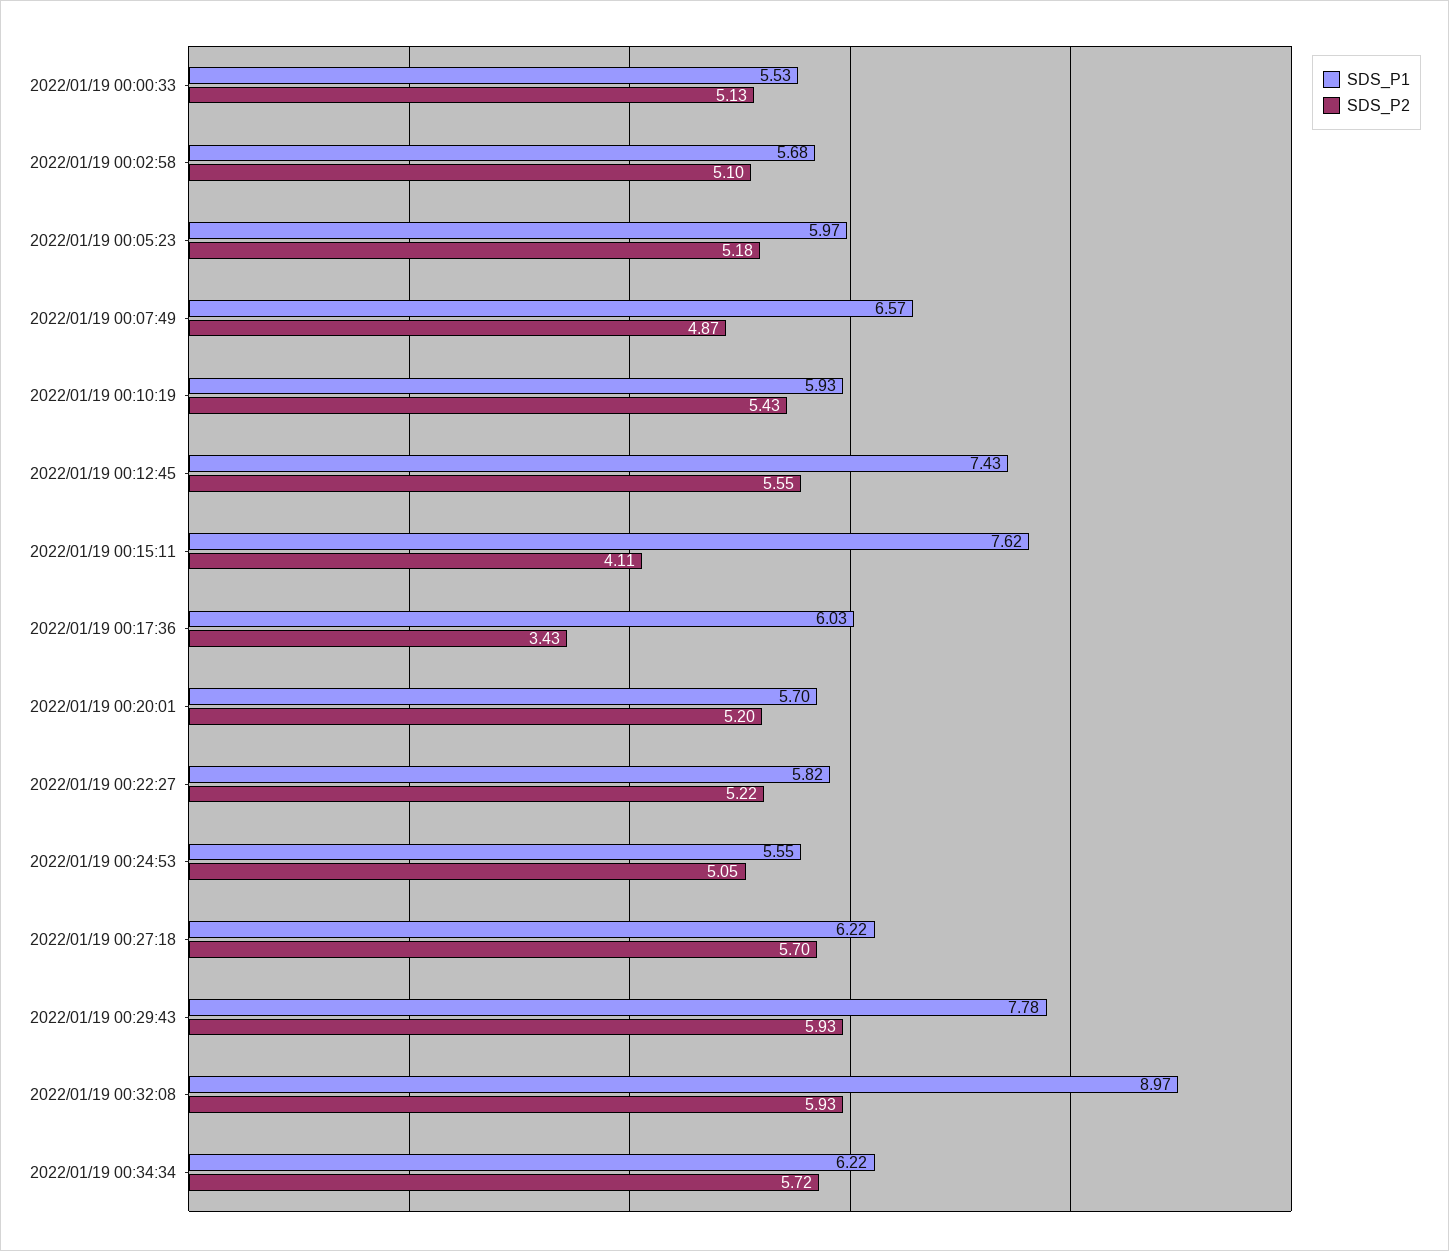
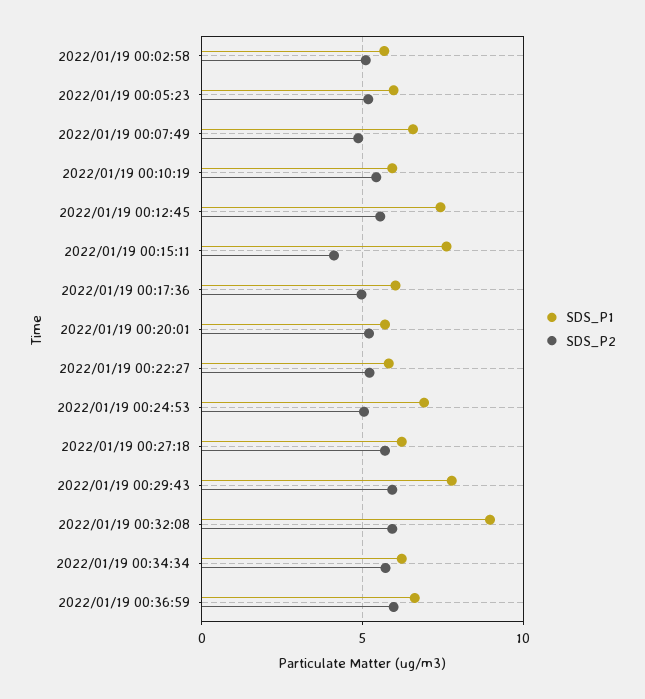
SDS_P1, 2022/01/19 00:00:33: 5.53 -> none
SDS_P2, 2022/01/19 00:00:33: 5.13 -> none
SDS_P2, 2022/01/19 00:17:36: 3.43 -> 5
SDS_P1, 2022/01/19 00:24:53: 5.55 -> 7
SDS_P1, 2022/01/19 00:36:59: none -> 6.5
SDS_P2, 2022/01/19 00:36:59: none -> 6

